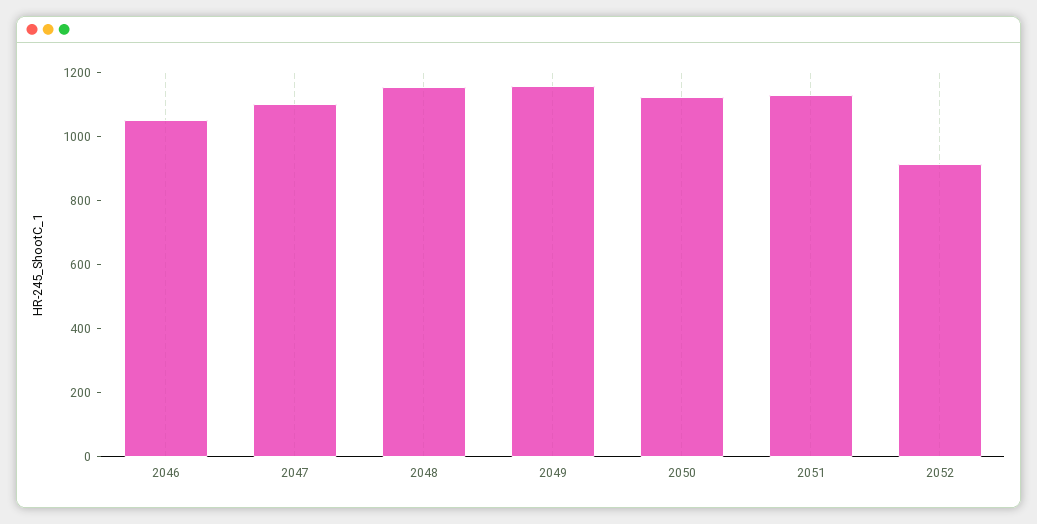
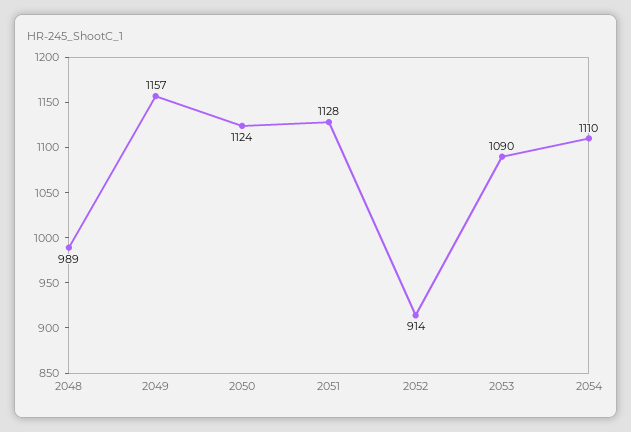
2046: 1050 -> none
2047: 1100 -> none
2048: 1150 -> 989
2053: none -> 1090
2054: none -> 1110

